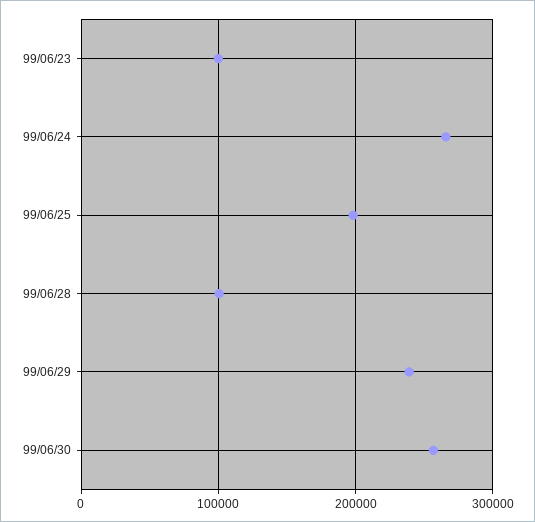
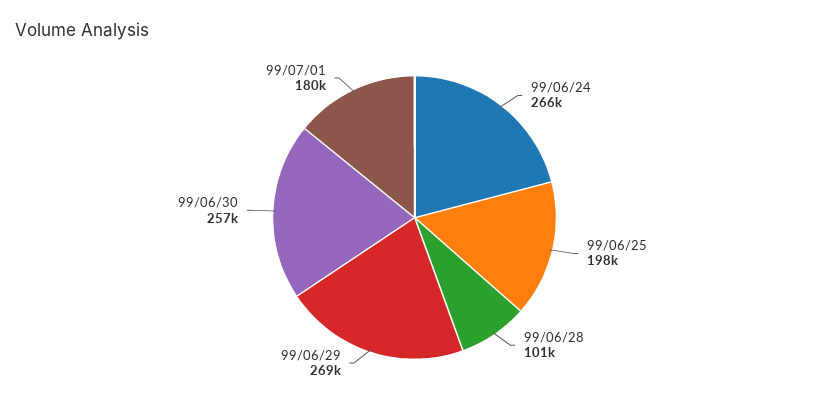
99/06/23: 100000 -> none
99/06/29: 240000 -> 269000
99/07/01: none -> 180000

